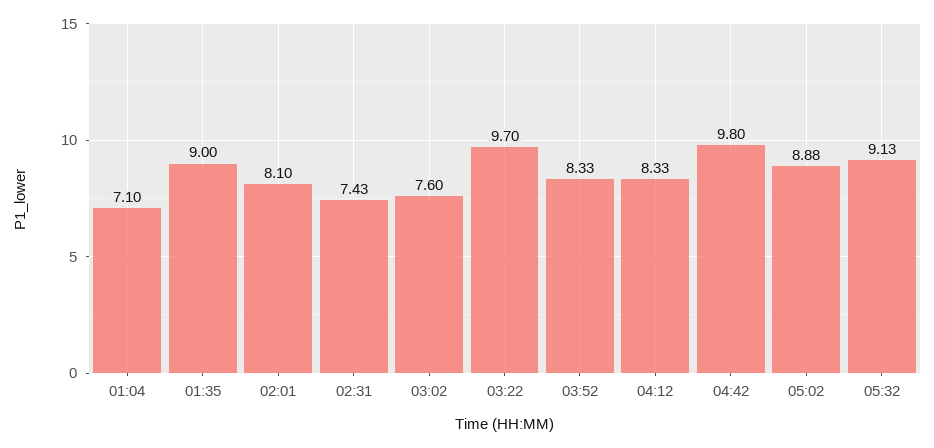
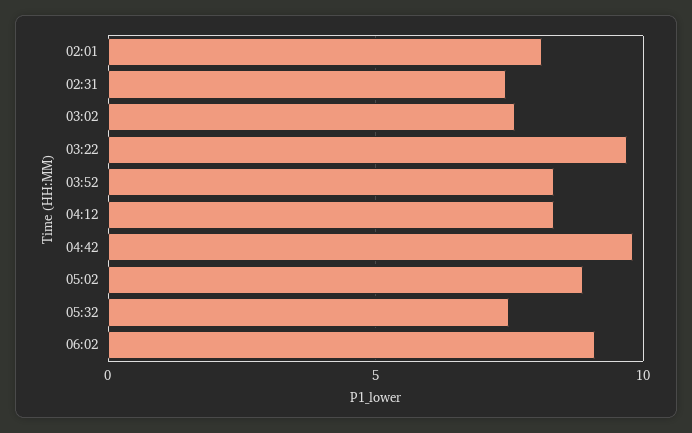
01:04: 7.1 -> none
01:35: 9 -> none
05:32: 9.13 -> 7.5
06:02: none -> 9

